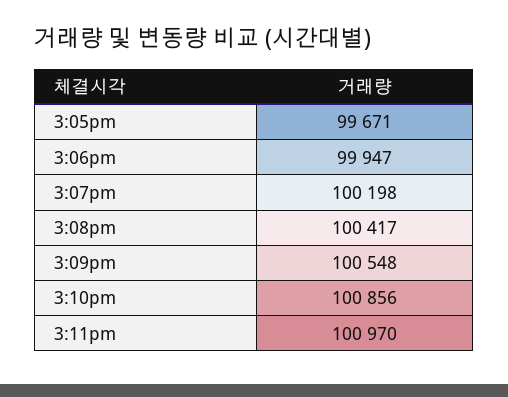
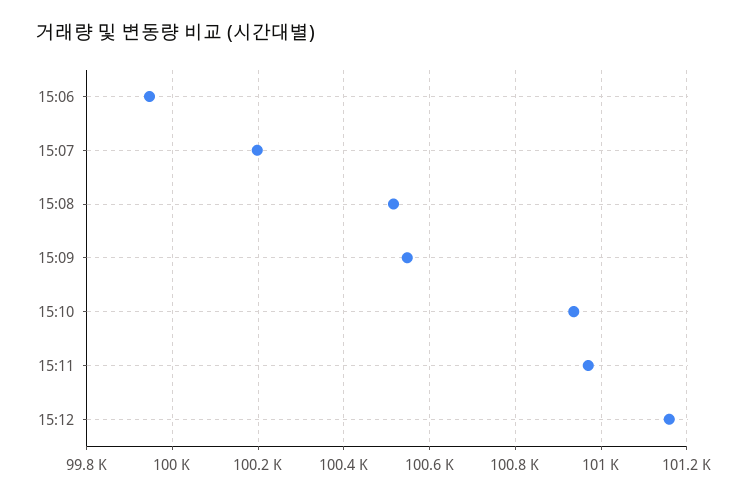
3:05pm: 99671 -> none
3:08pm: 100417 -> 100520
3:10pm: 100856 -> 100940
15:12: none -> 101160

